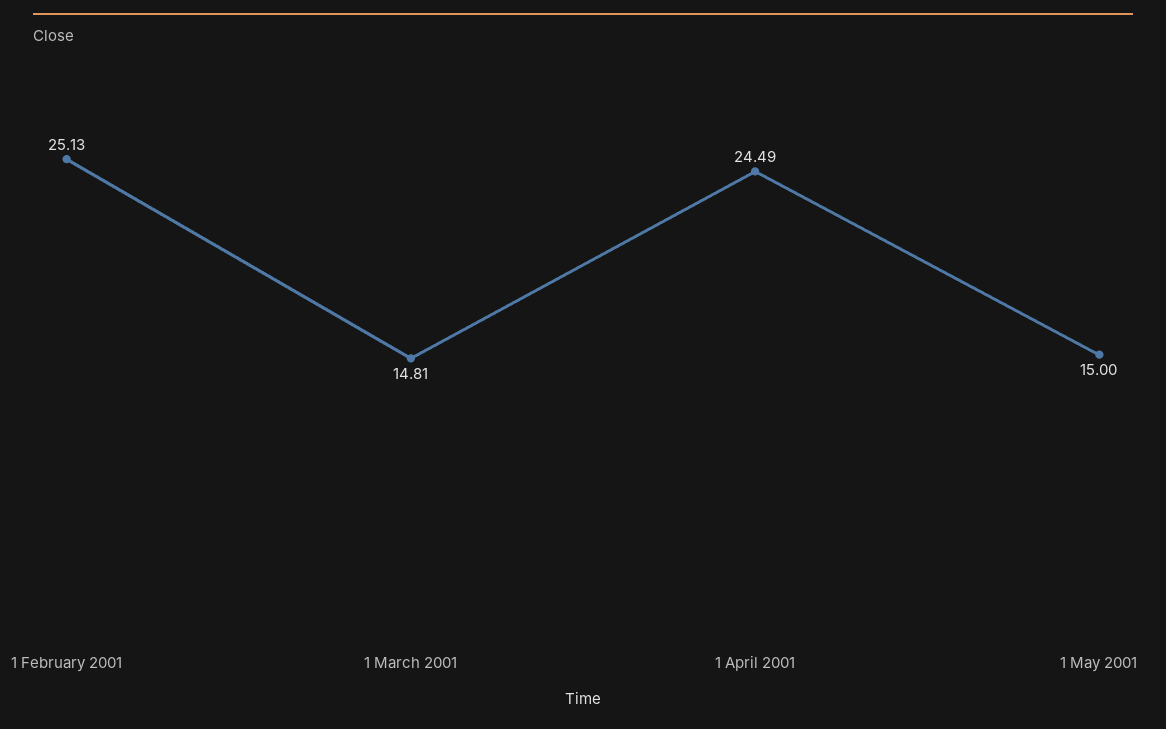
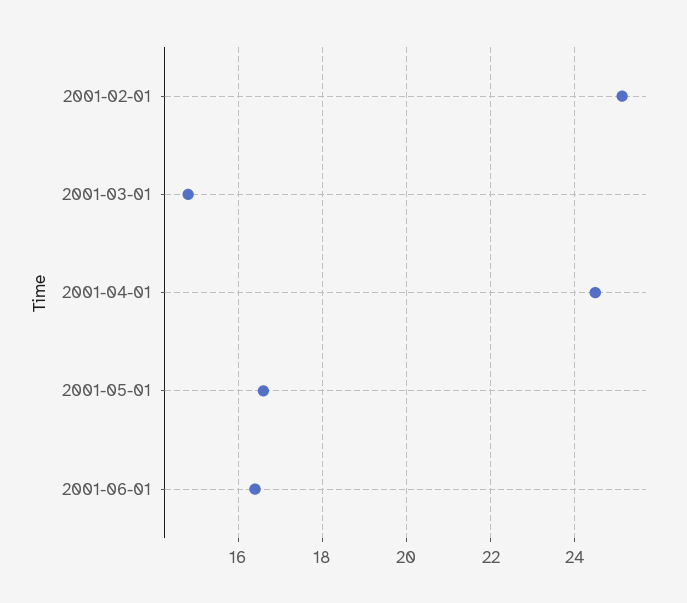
1 May 2001: 15 -> 16.6
2001-06-01: none -> 16.4

